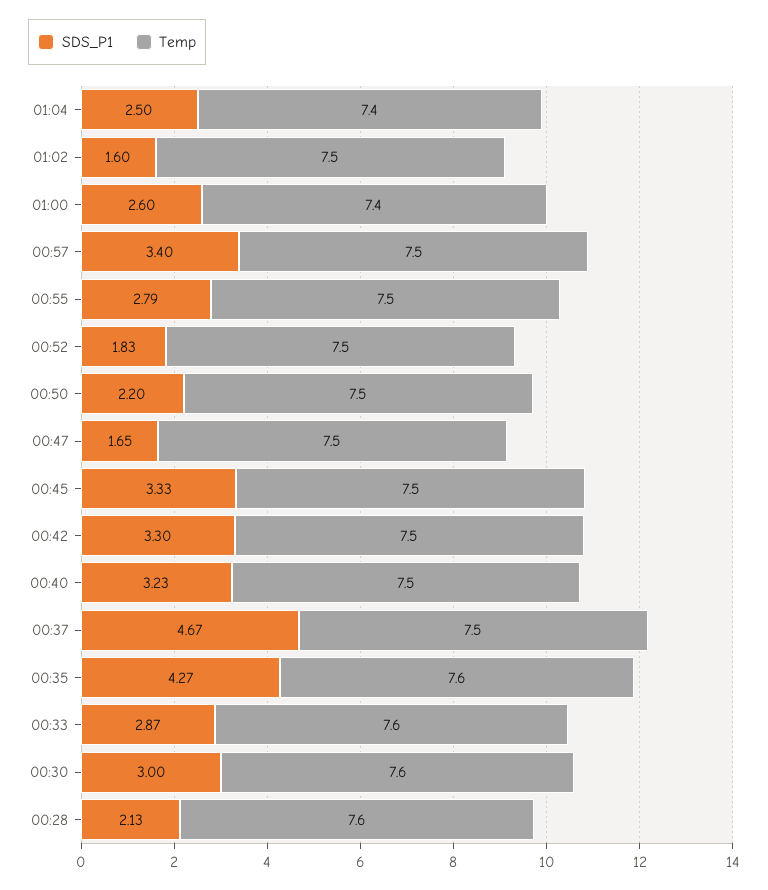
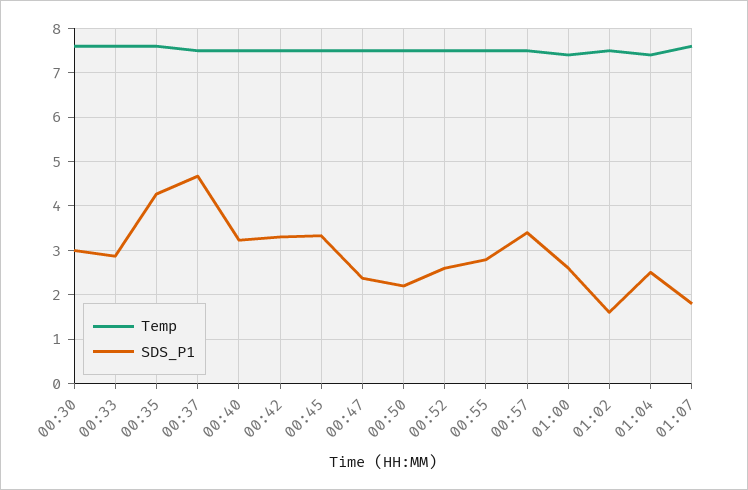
SDS_P1, 00:52: 1.83 -> 2.6
SDS_P1, 00:47: 1.65 -> 2.4
SDS_P1, 00:28: 2.13 -> none
Temp, 00:28: 7.6 -> none
Temp, 01:07: none -> 7.6
SDS_P1, 01:07: none -> 1.8

